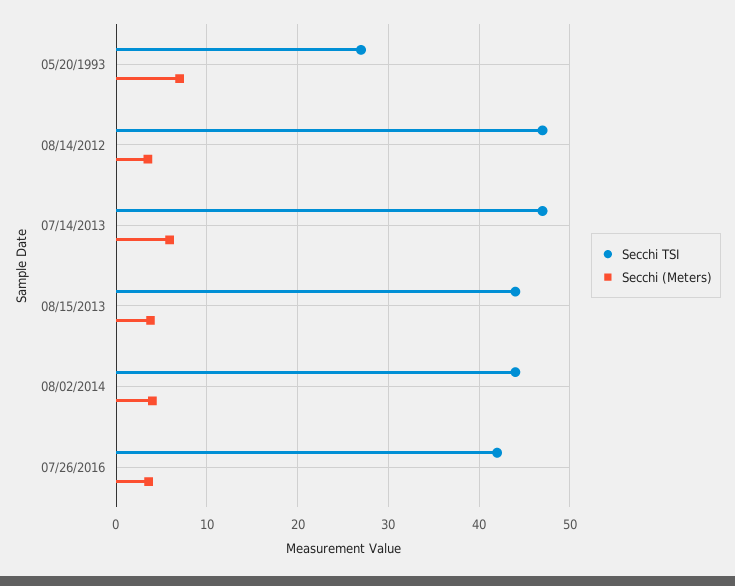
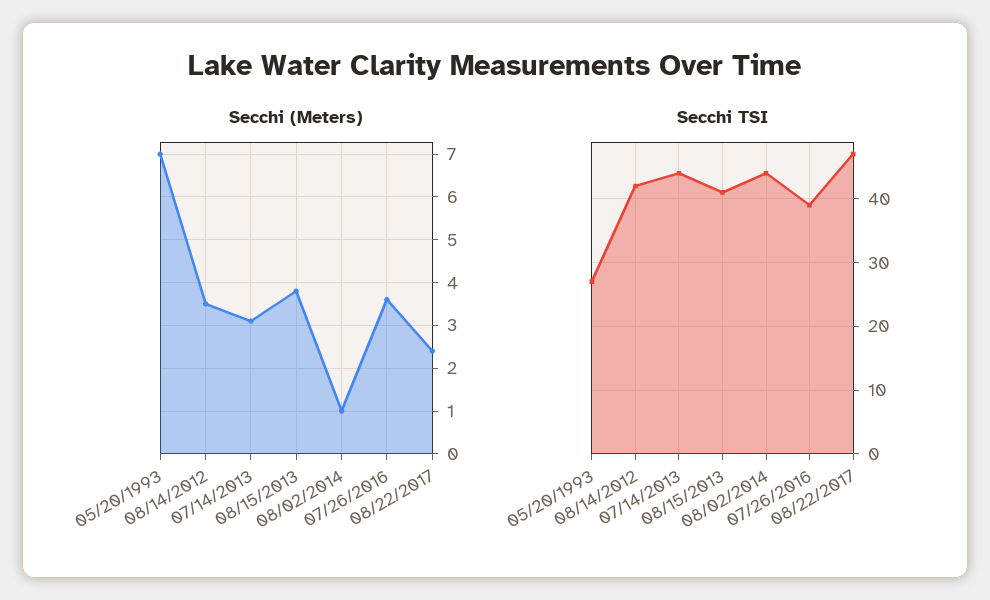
Secchi TSI, 08/14/2012: 47 -> 42
Secchi TSI, 07/14/2013: 47 -> 44
Secchi (Meters), 07/14/2013: 6 -> 3
Secchi TSI, 08/15/2013: 44 -> 41
Secchi (Meters), 08/02/2014: 4 -> 1
Secchi TSI, 07/26/2016: 42 -> 39
Secchi (Meters), 08/22/2017: none -> 2.5
Secchi TSI, 08/22/2017: none -> 47

